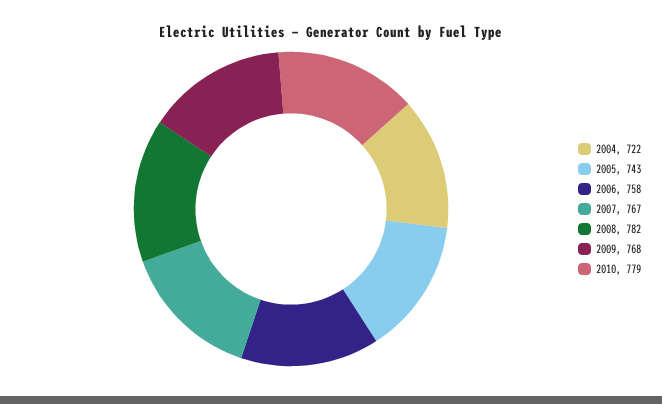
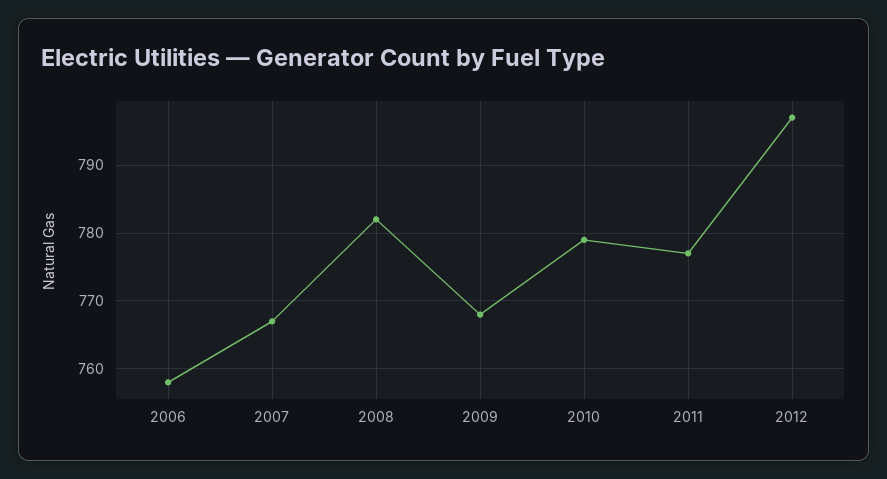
2004: 722 -> none
2005: 743 -> none
2011: none -> 777
2012: none -> 797

